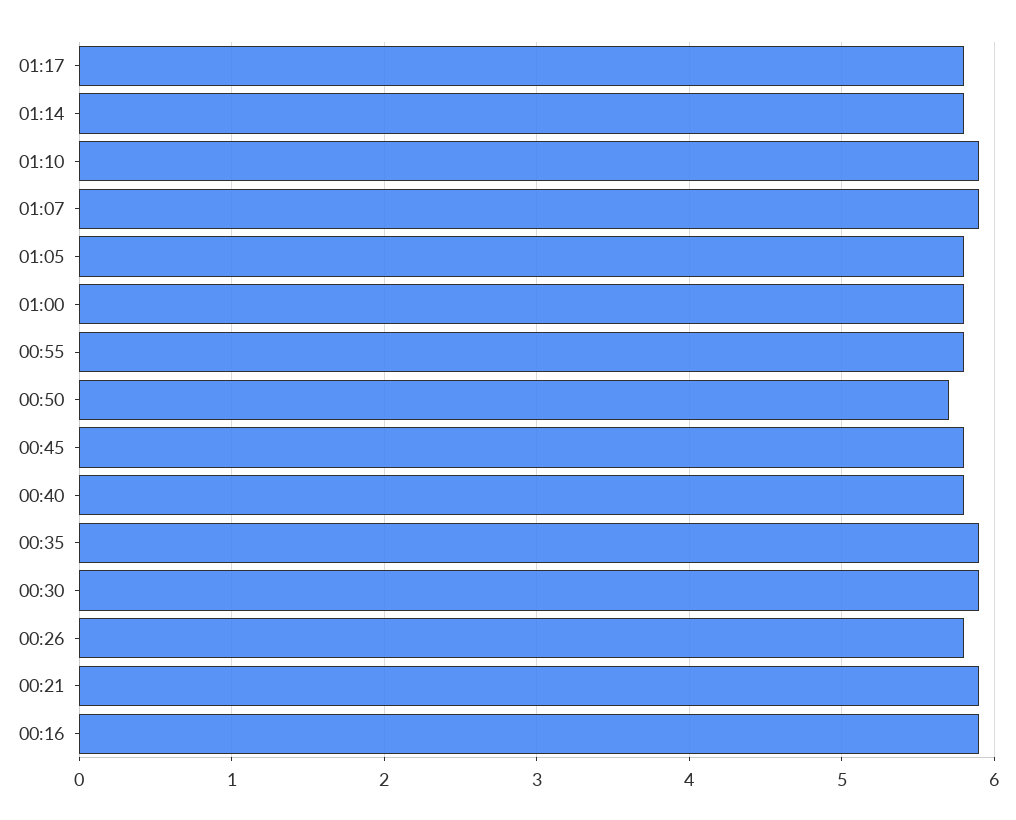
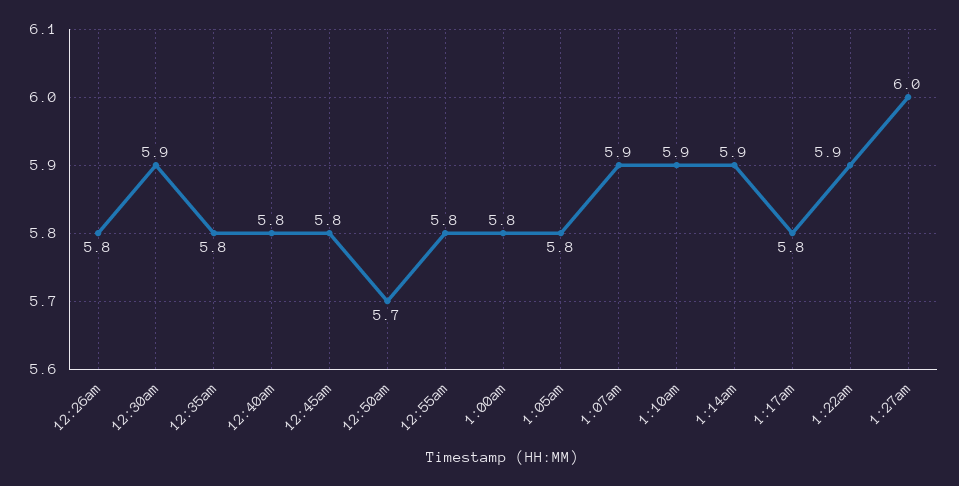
01:14: 5.8 -> 5.9
00:35: 5.9 -> 5.8
00:21: 5.9 -> none
00:16: 5.9 -> none
1:22am: none -> 5.9
1:27am: none -> 6

